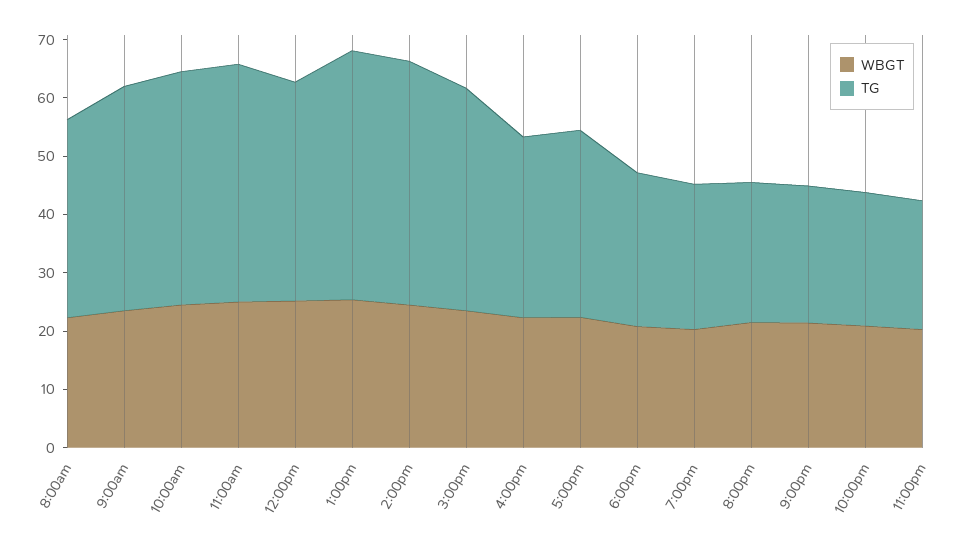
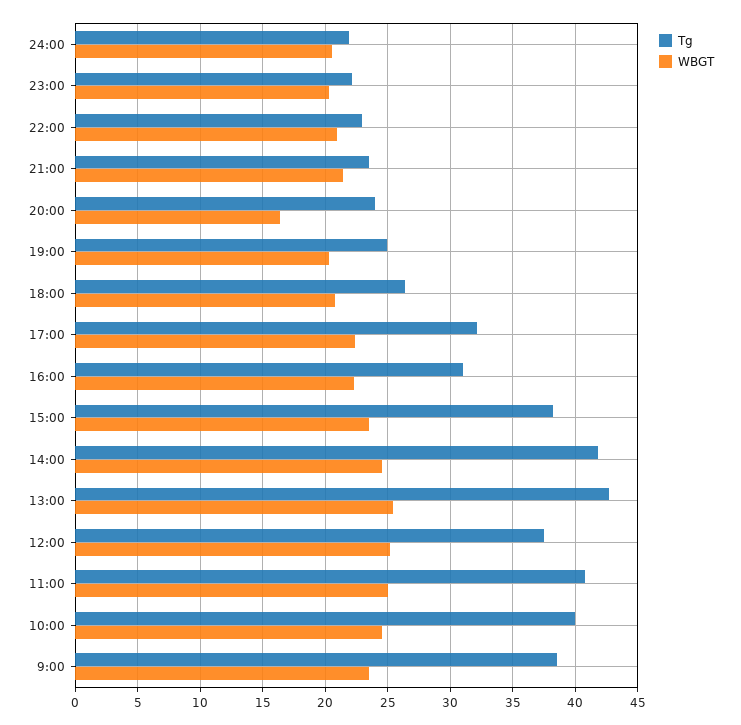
WBGT, 8:00am: 22 -> none
TG, 8:00am: 34 -> none
WBGT, 8:00pm: 22 -> 16.5
TG, 24:00: none -> 22
WBGT, 24:00: none -> 20.5

